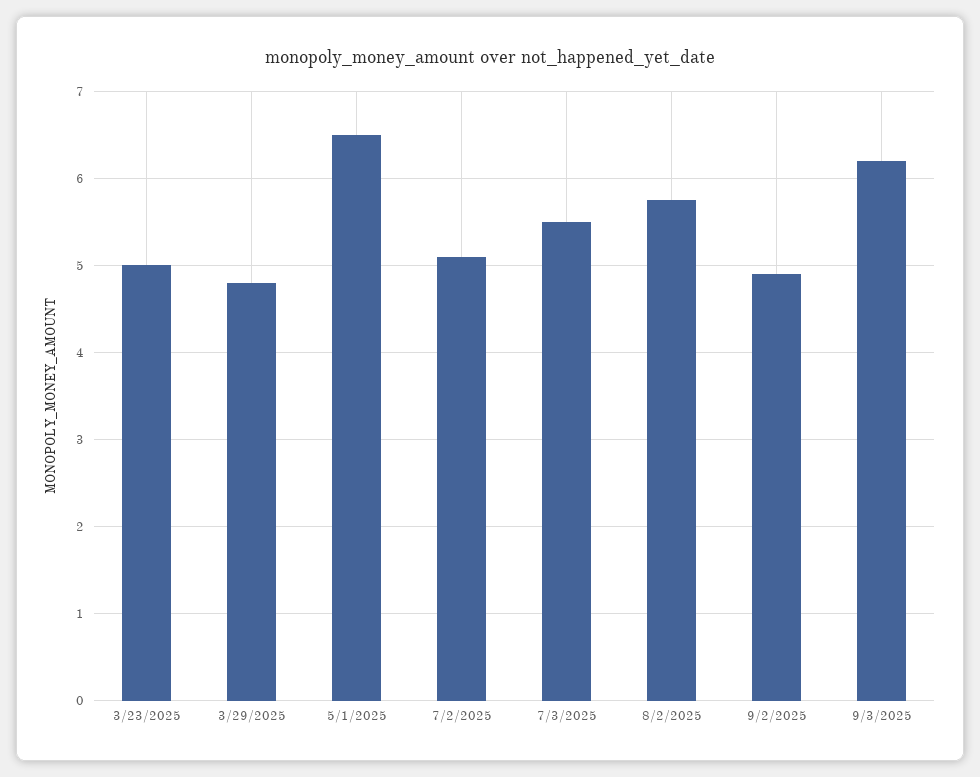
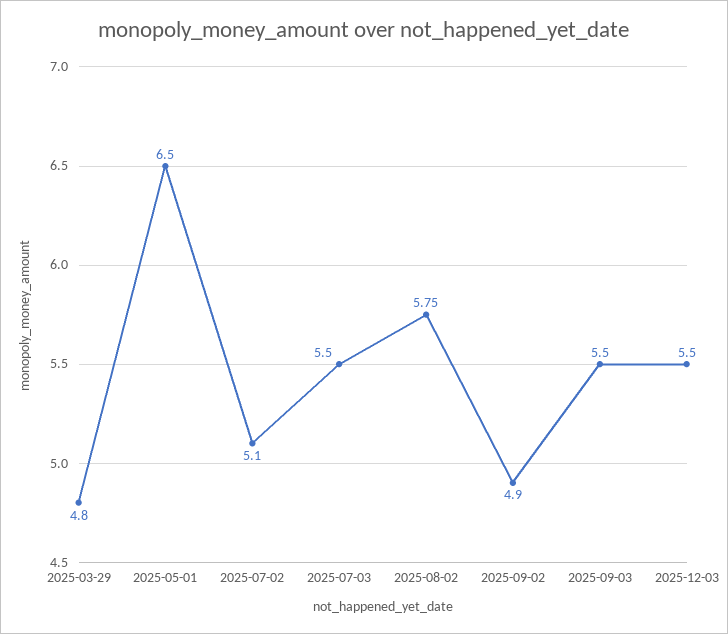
3/23/2025: 5 -> none
9/3/2025: 6.2 -> 5.5
2025-12-03: none -> 5.5

